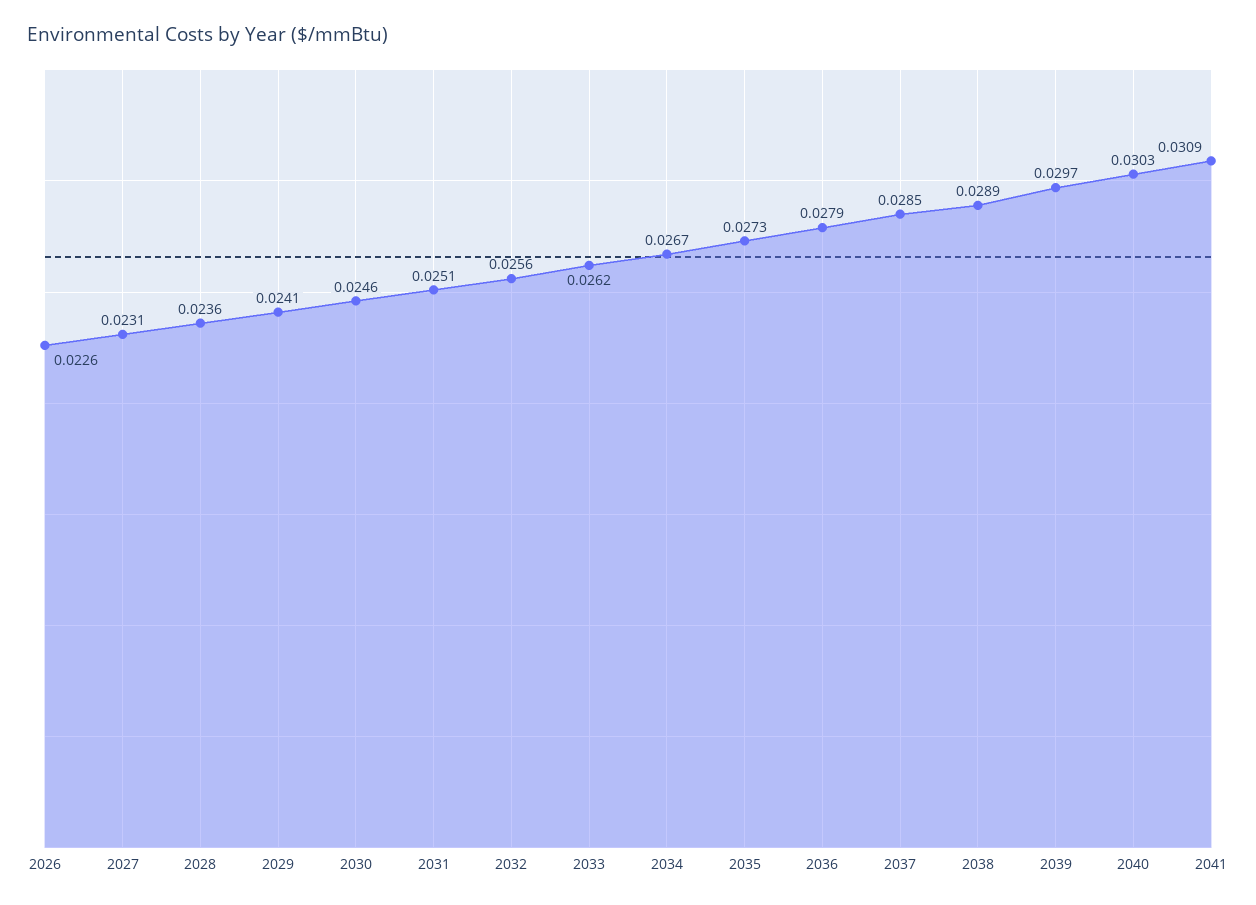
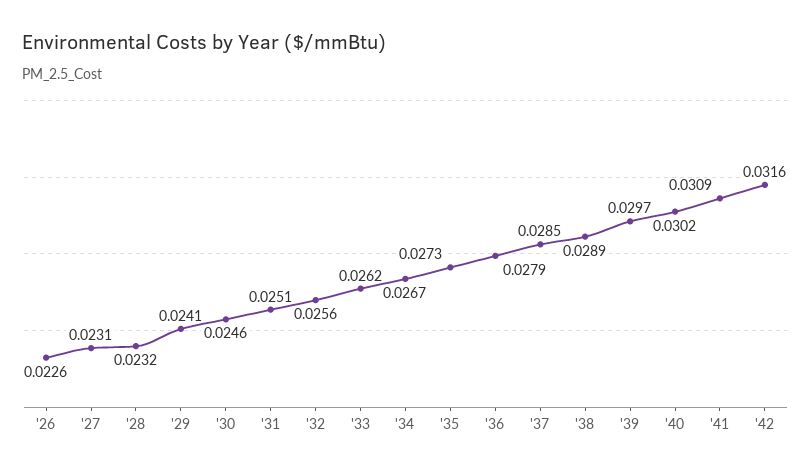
2028: 0.0236 -> 0.0232
2040: 0.0303 -> 0.0302
'42: none -> 0.0316

